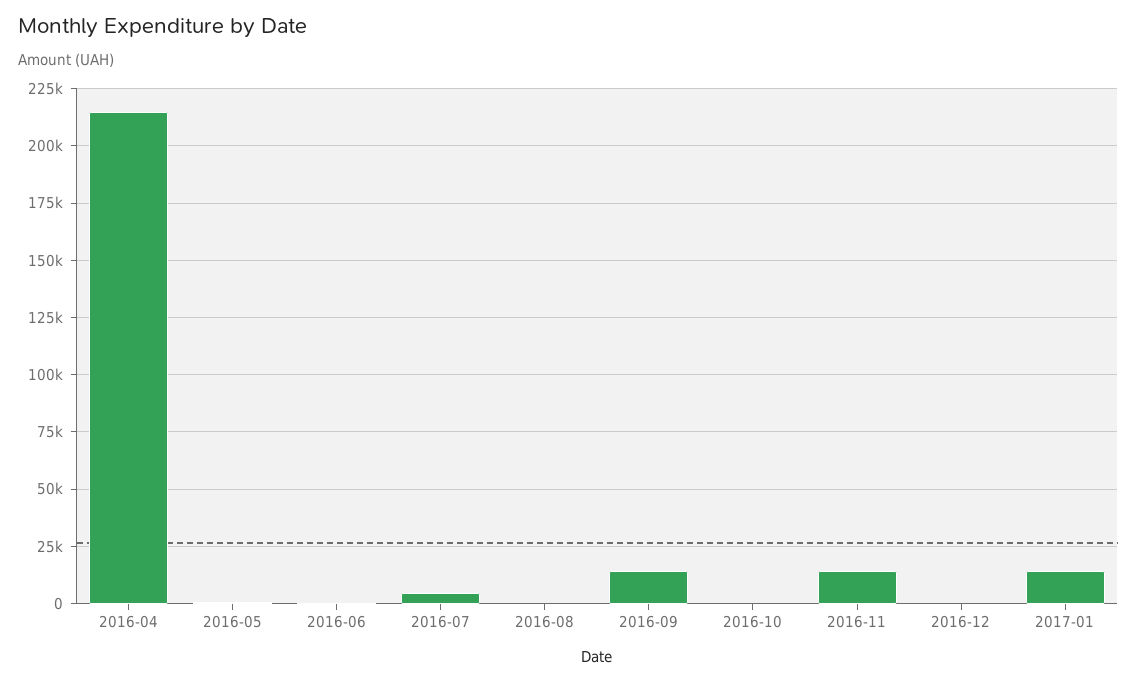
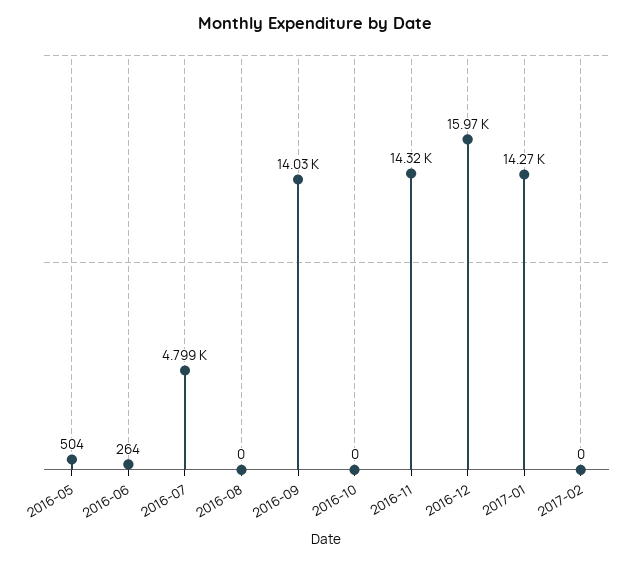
2016-04: 215000 -> none
2016-12: 0 -> 15970
2017-02: none -> 0

